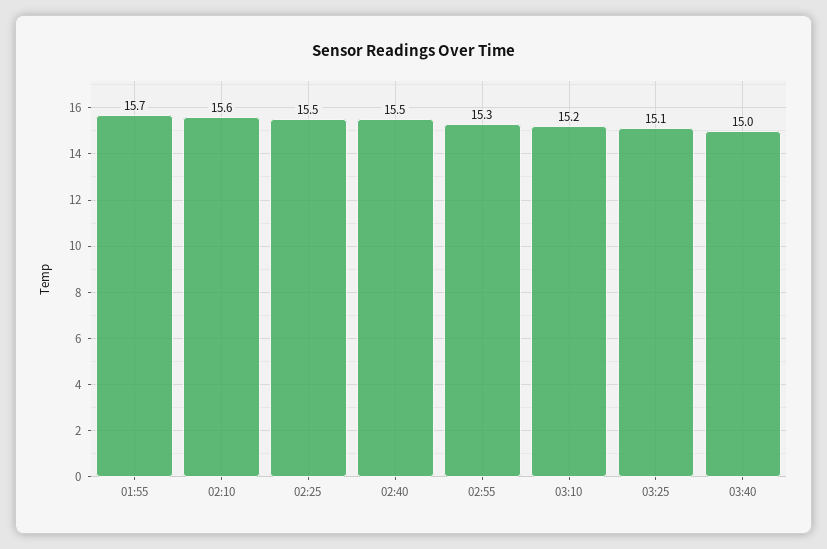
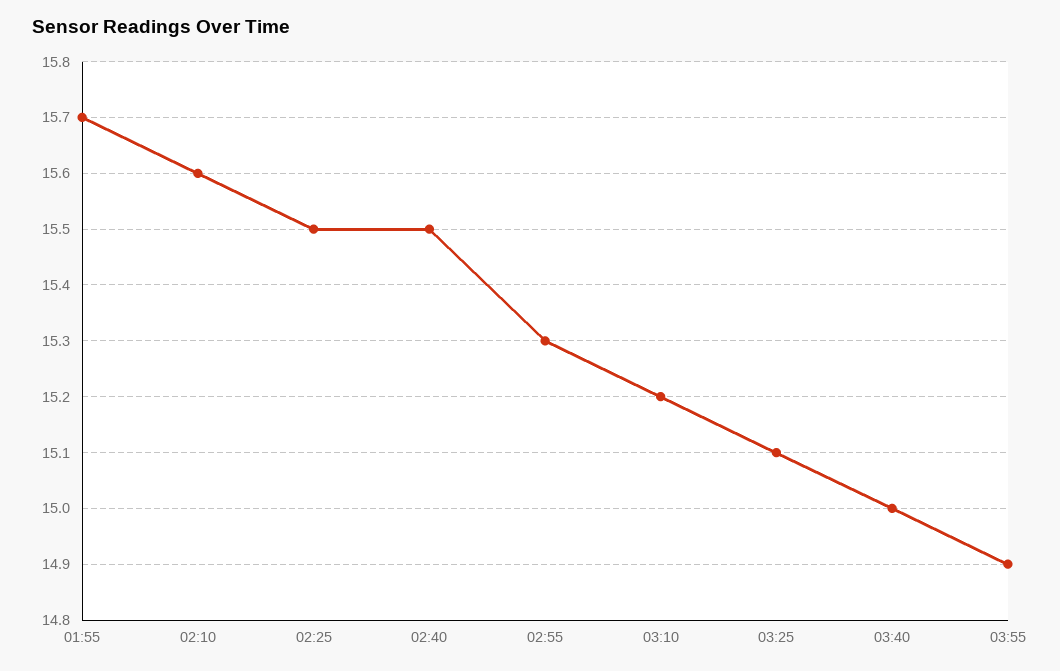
03:55: none -> 14.9

